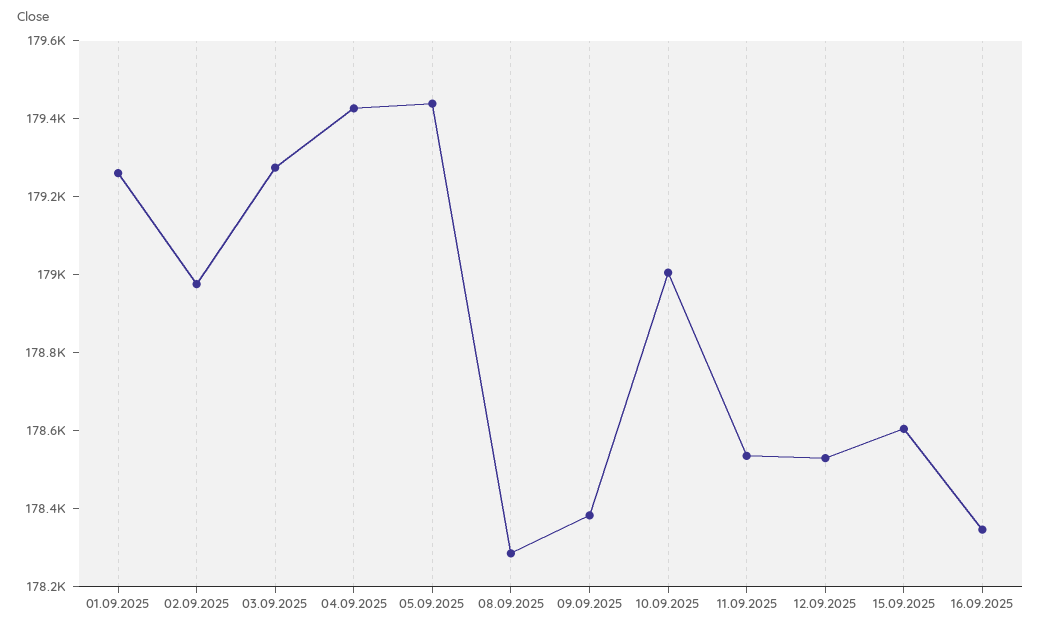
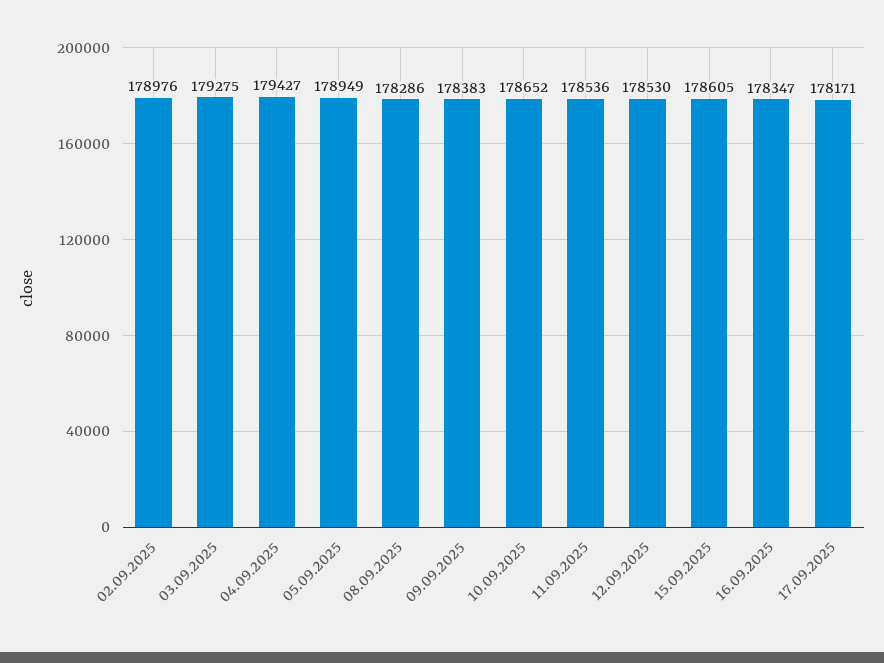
01.09.2025: 179250 -> none
05.09.2025: 179450 -> 178949
10.09.2025: 179000 -> 178652
17.09.2025: none -> 178171

